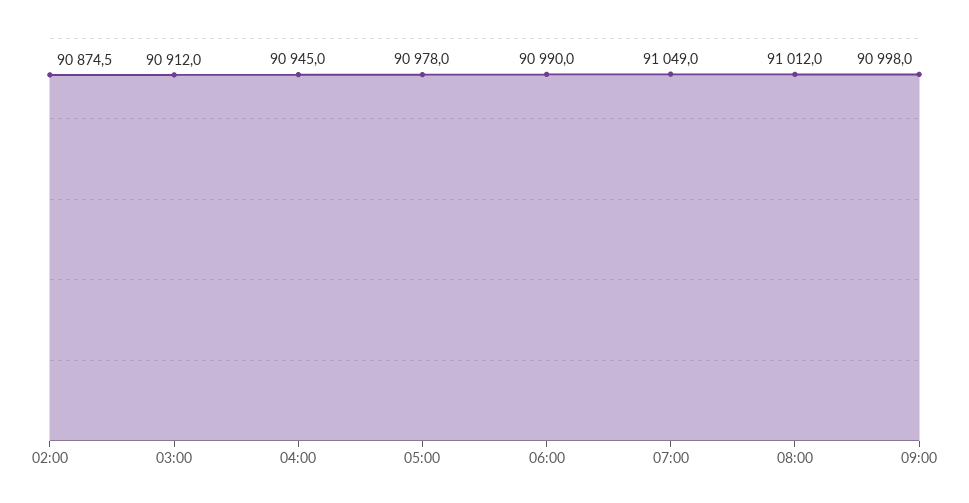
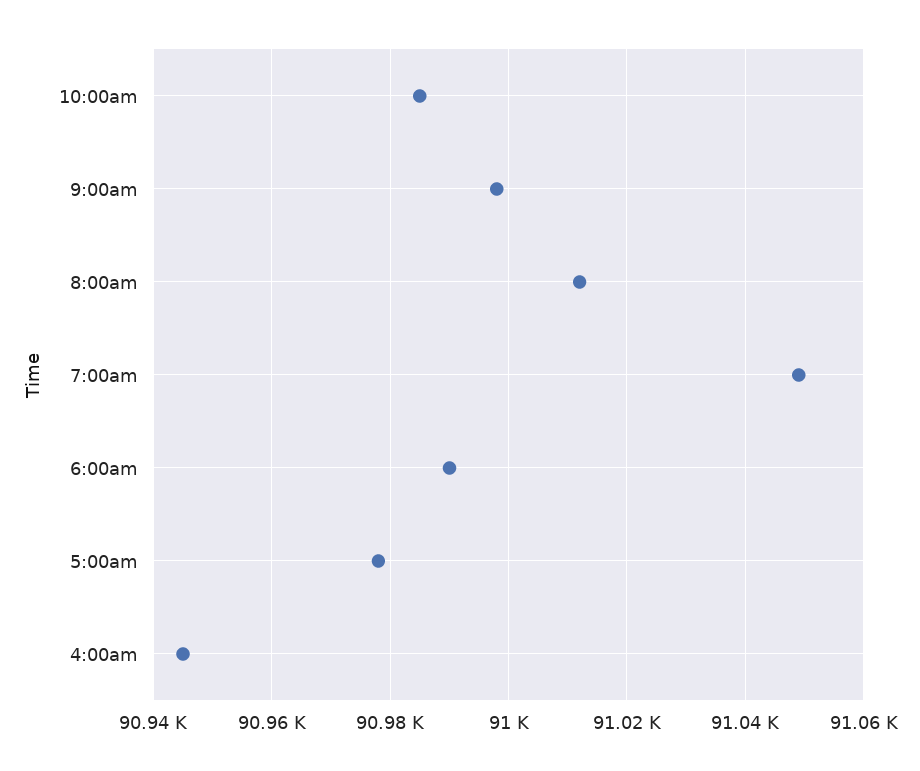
02:00: 90874.5 -> none
03:00: 90912 -> none
10:00am: none -> 90985

